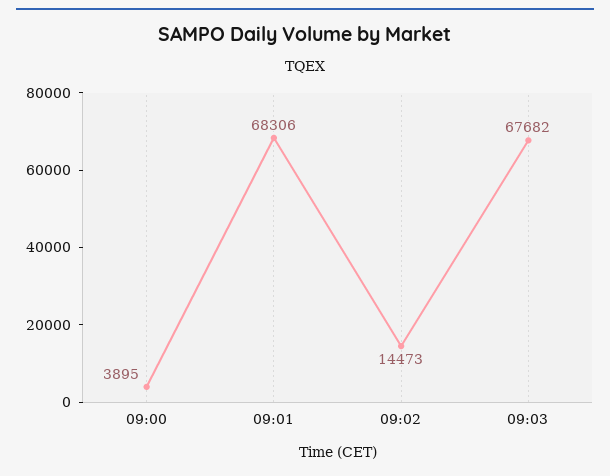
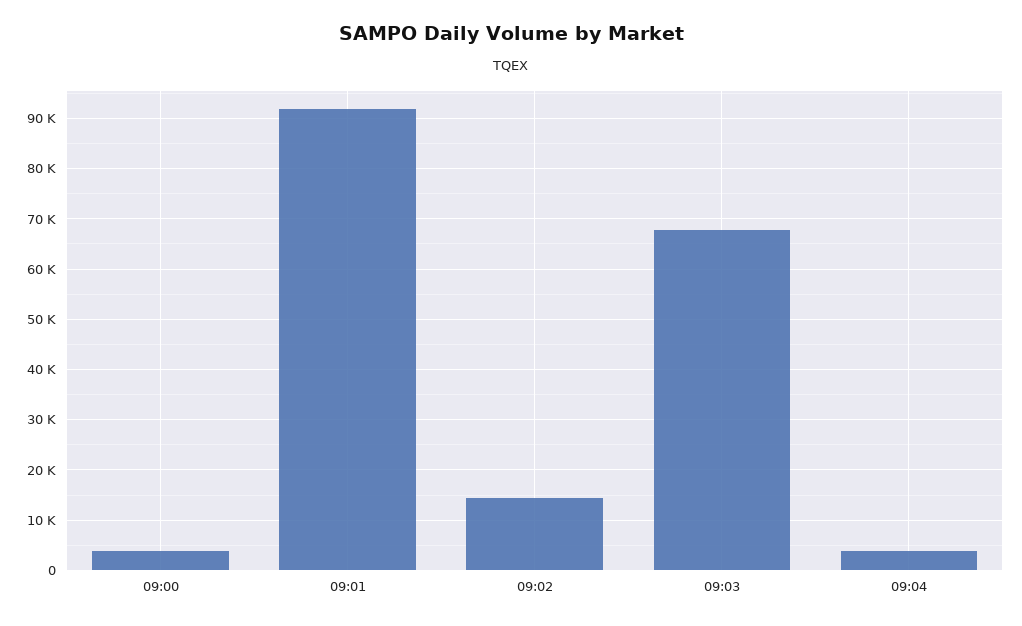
09:01: 68306 -> 92000
09:04: none -> 4000

